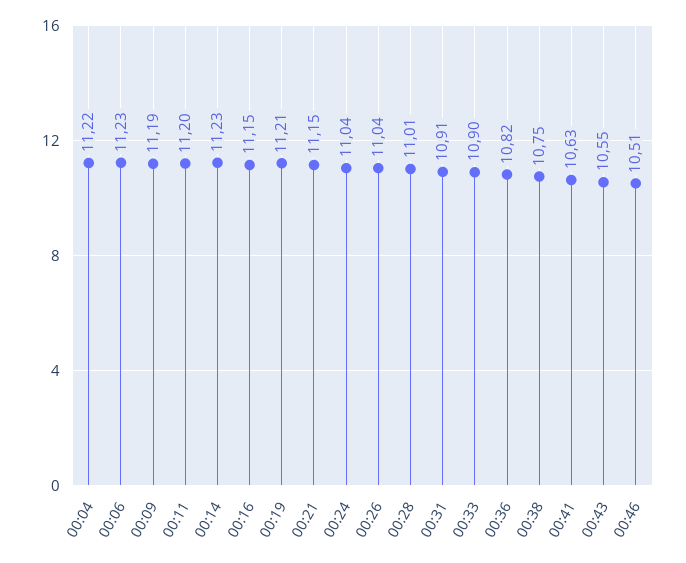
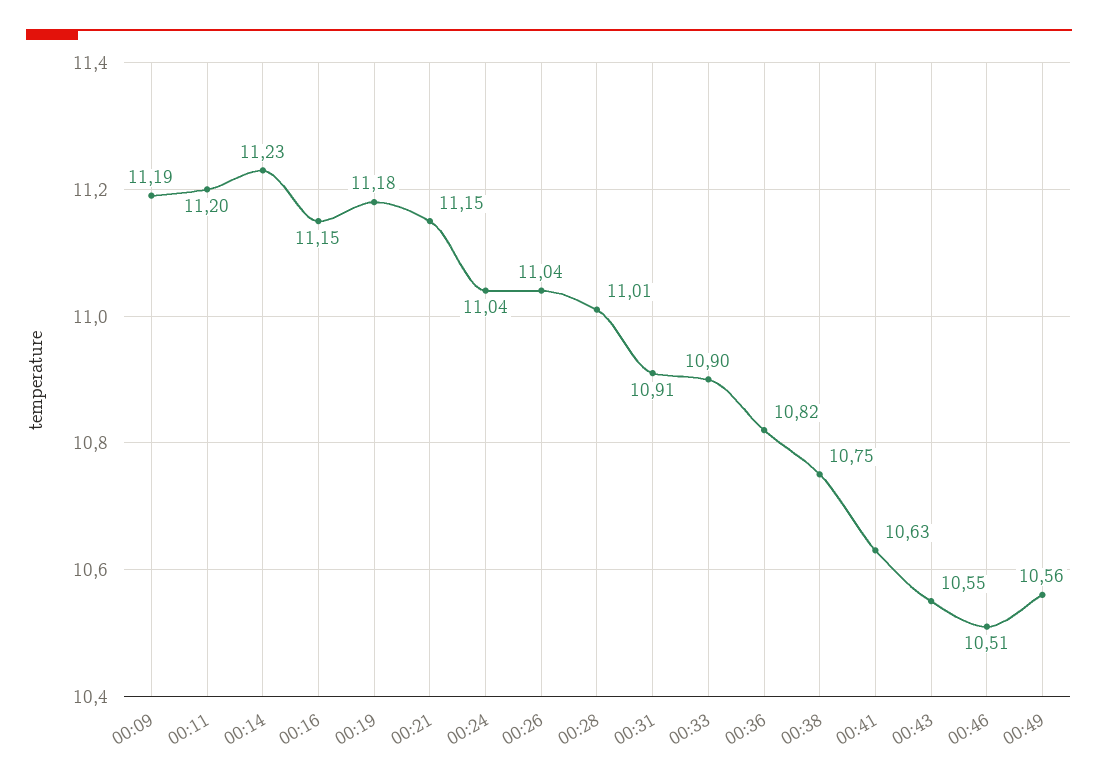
00:04: 11.22 -> none
00:06: 11.23 -> none
00:19: 11.21 -> 11.18
00:49: none -> 10.56

